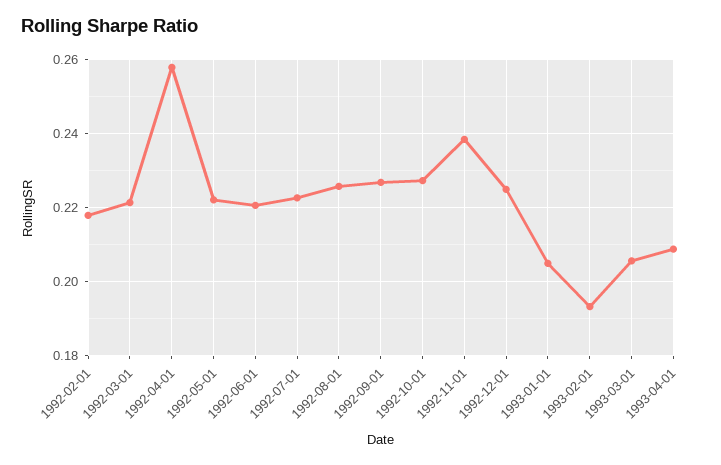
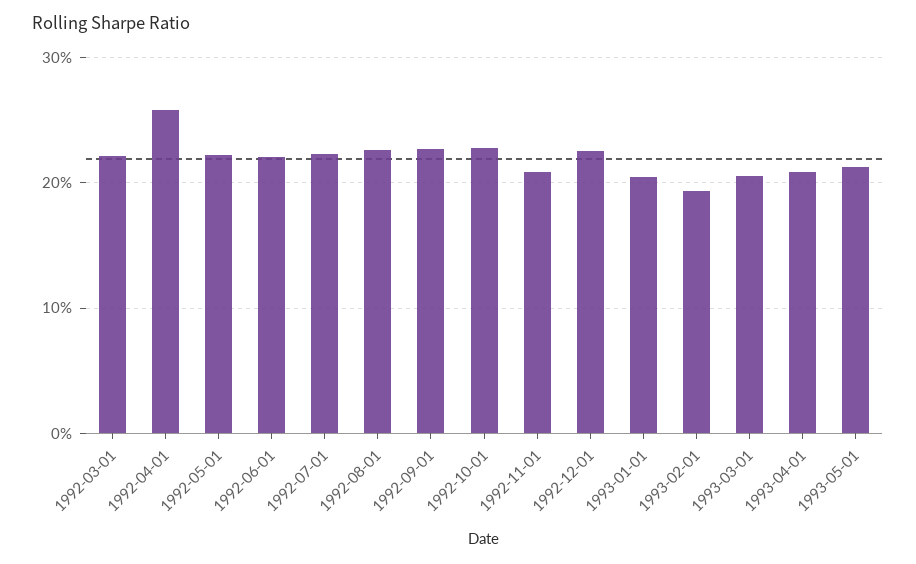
1992-02-01: 0.218 -> none
1992-11-01: 0.238 -> 0.21
1993-05-01: none -> 0.21

